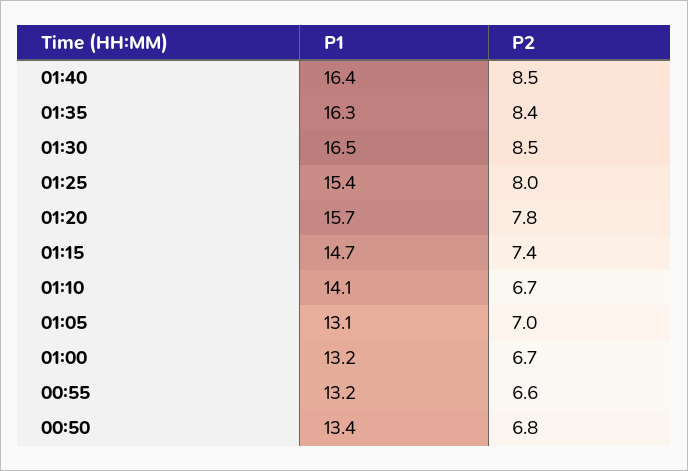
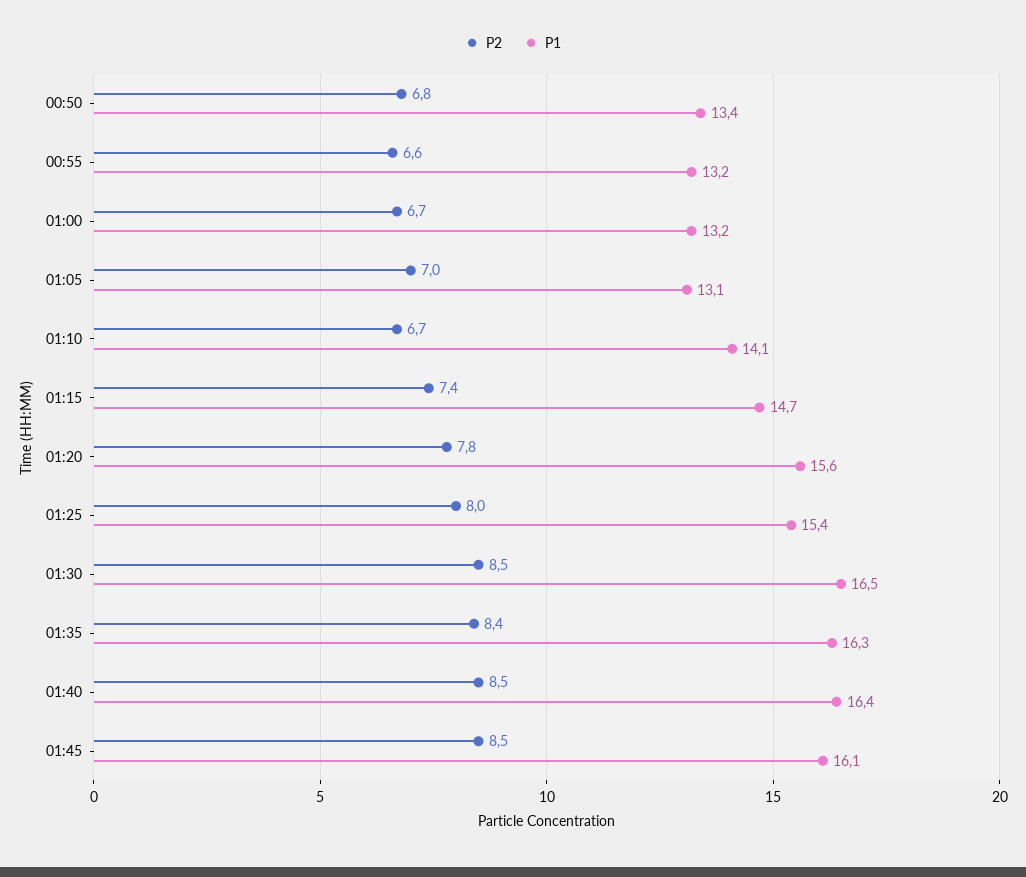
P1, 01:20: 15.7 -> 15.6
P2, 01:45: none -> 8.5
P1, 01:45: none -> 16.1

